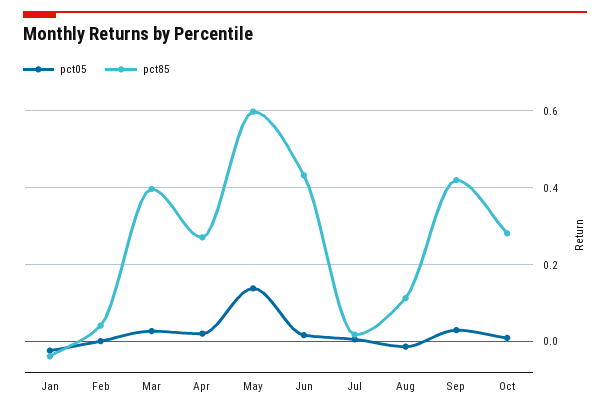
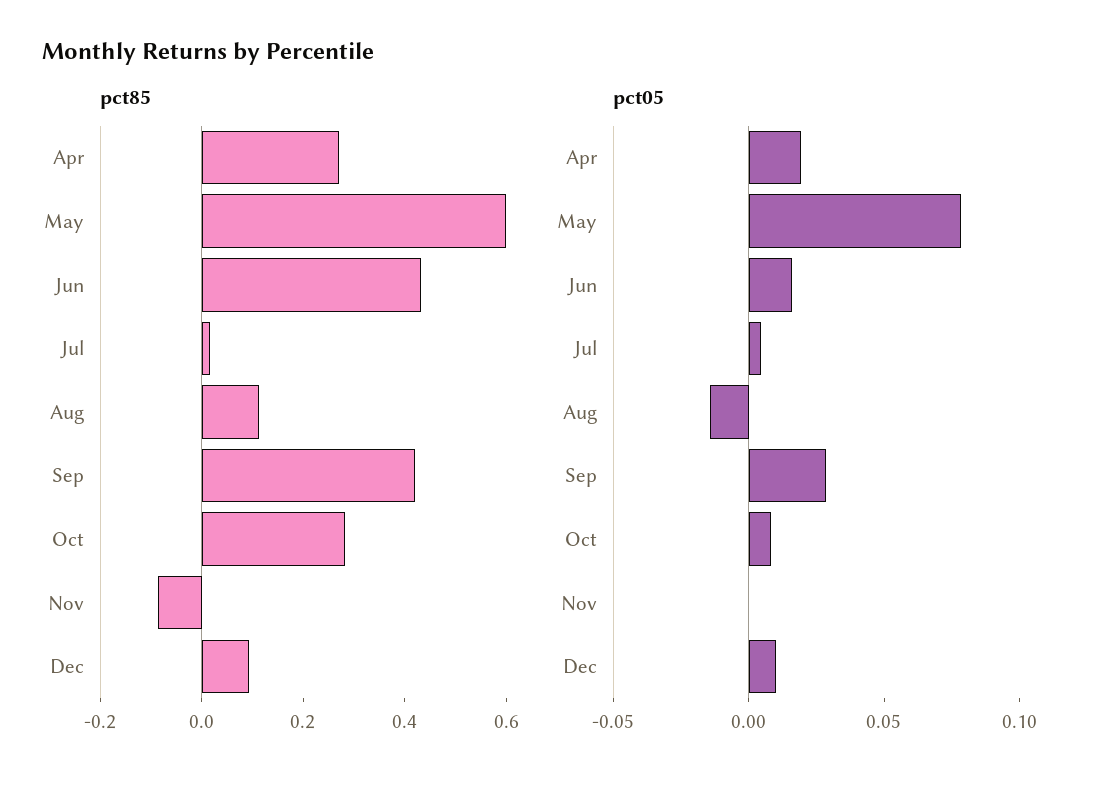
pct05, Jan: -0.02 -> none
pct85, Jan: -0.04 -> none
pct05, Feb: 0 -> none
pct85, Feb: 0.04 -> none
pct05, Mar: 0.02 -> none
pct85, Mar: 0.4 -> none
pct05, May: 0.14 -> 0.08
pct85, Nov: none -> -0.1
pct85, Dec: none -> 0.1
pct05, Nov: none -> 0
pct05, Dec: none -> 0.01

